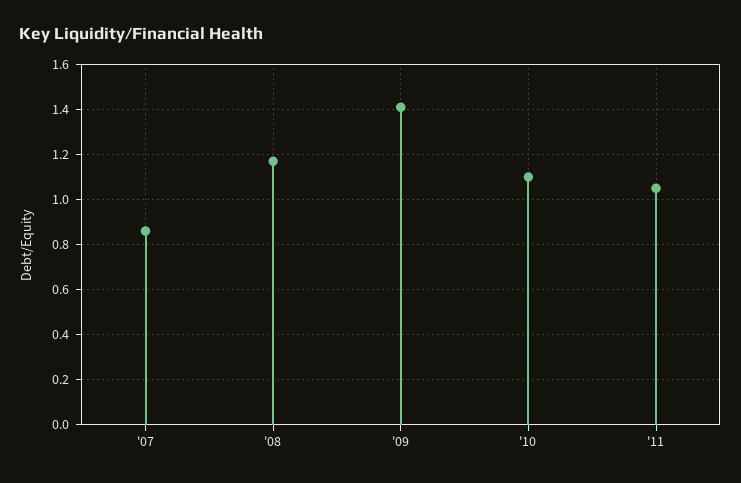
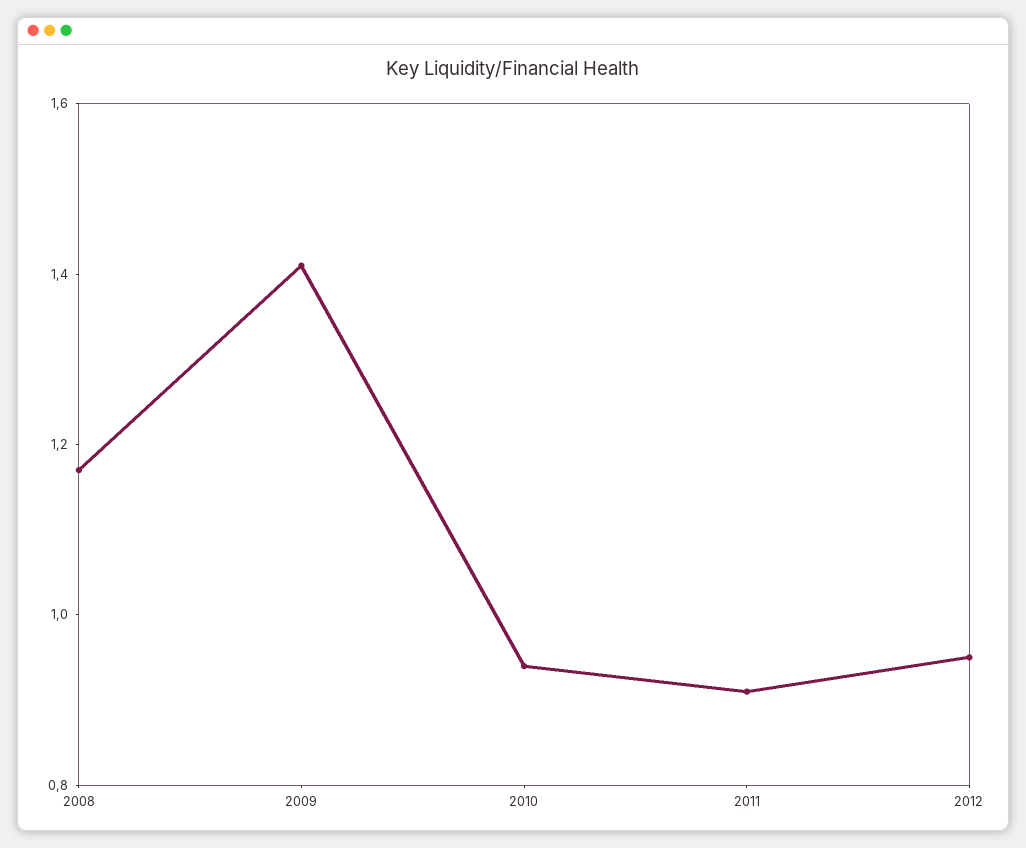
'07: 0.85 -> none
'10: 1.1 -> 0.95
'11: 1.05 -> 0.9
2012: none -> 0.95

